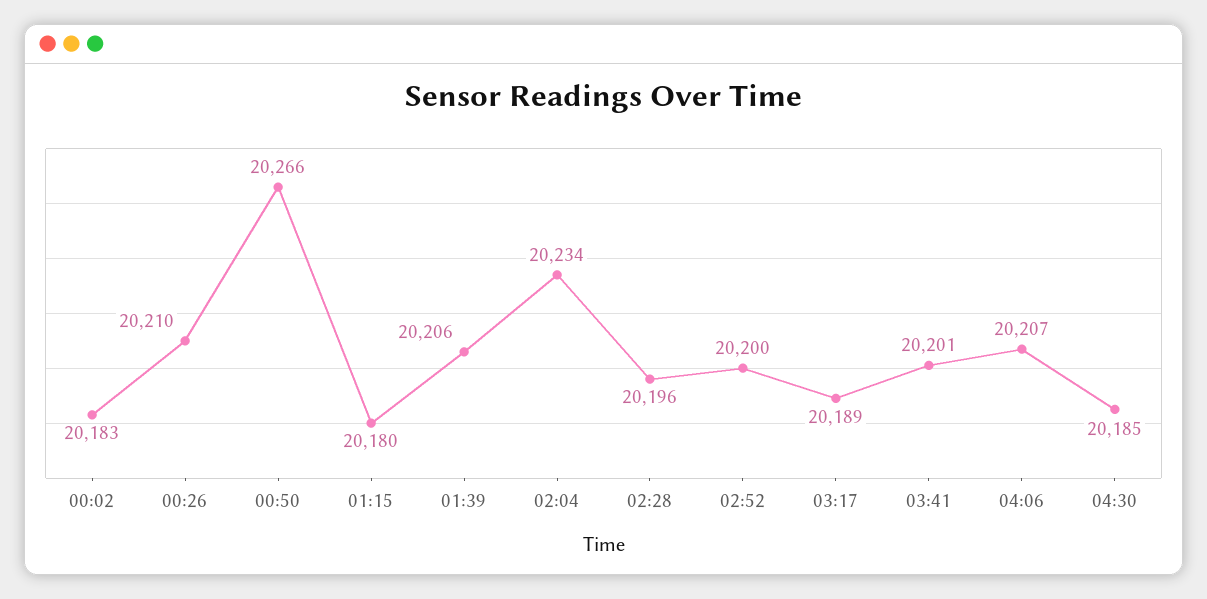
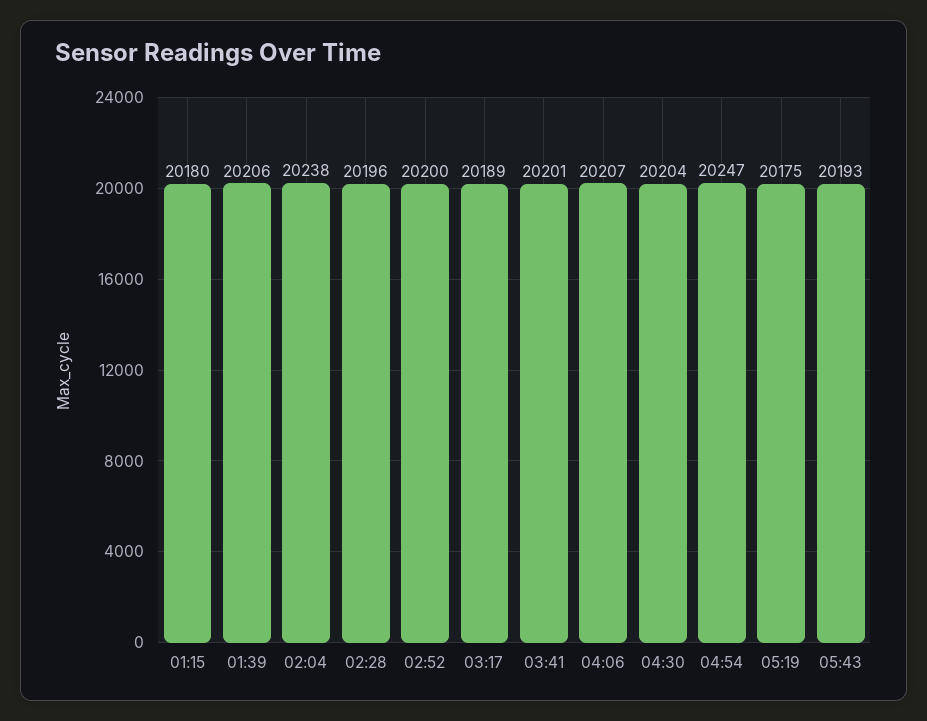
00:02: 20183 -> none
00:26: 20210 -> none
00:50: 20266 -> none
02:04: 20234 -> 20238
04:30: 20185 -> 20204
04:54: none -> 20247
05:19: none -> 20175
05:43: none -> 20193

